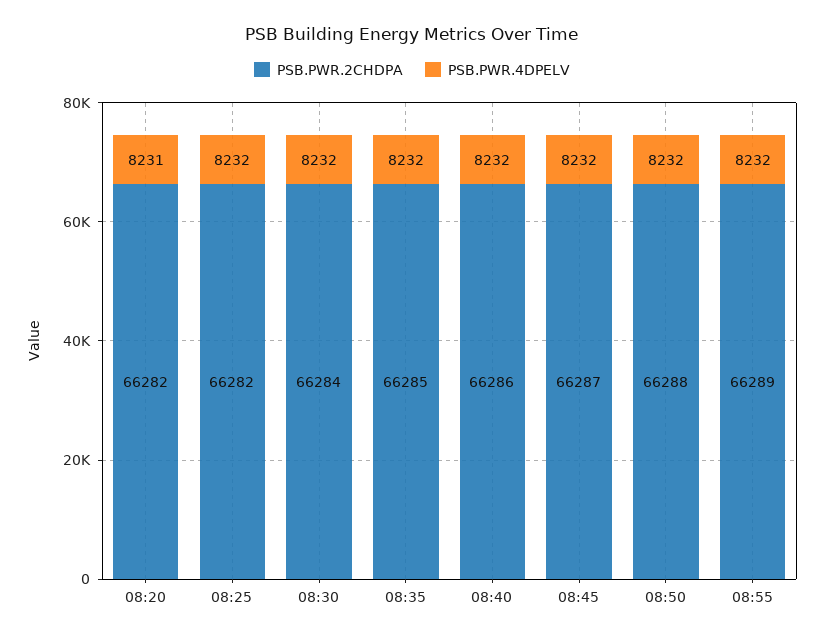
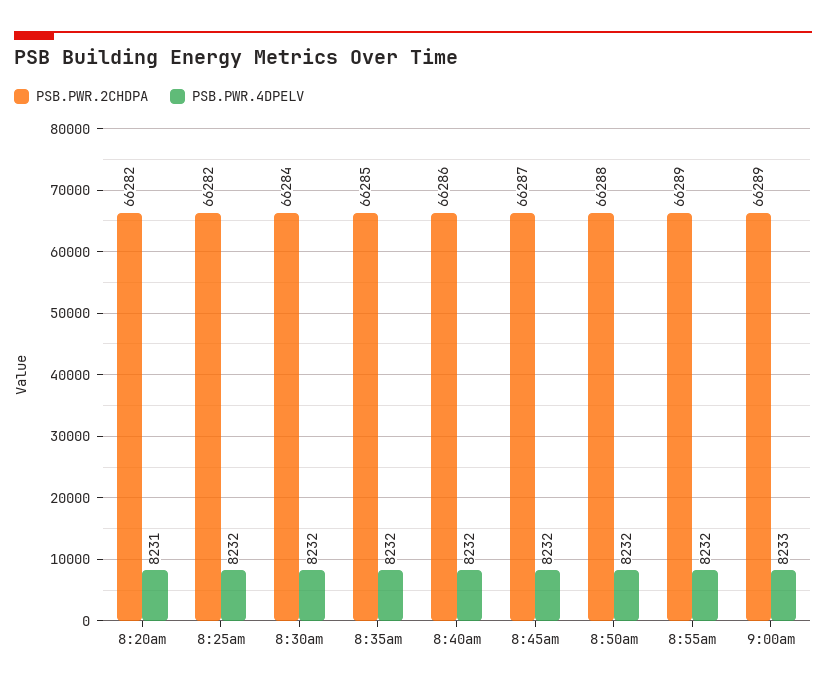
PSB.PWR.2CHDPA, 9:00am: none -> 66289
PSB.PWR.4DPELV, 9:00am: none -> 8233

